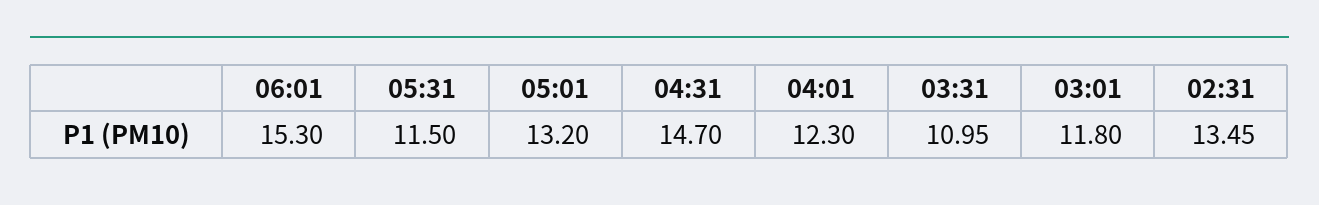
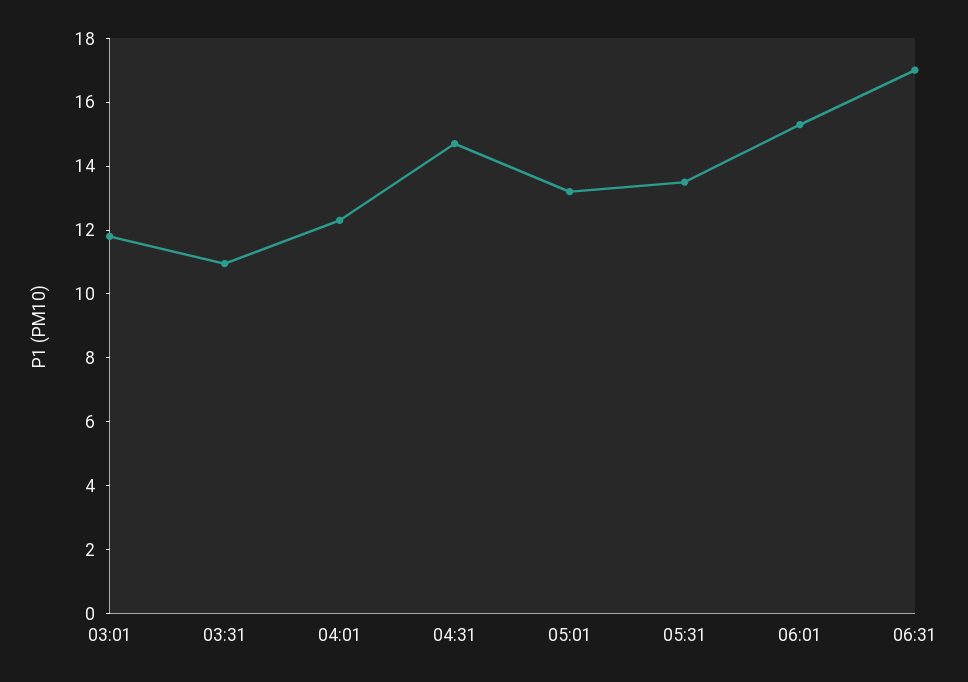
05:31: 11.5 -> 13.5
02:31: 13.45 -> none
06:31: none -> 17

